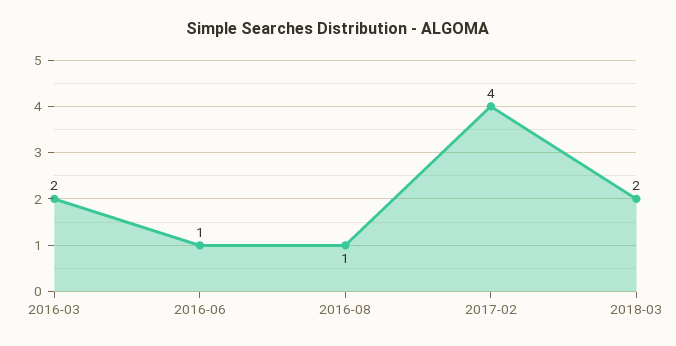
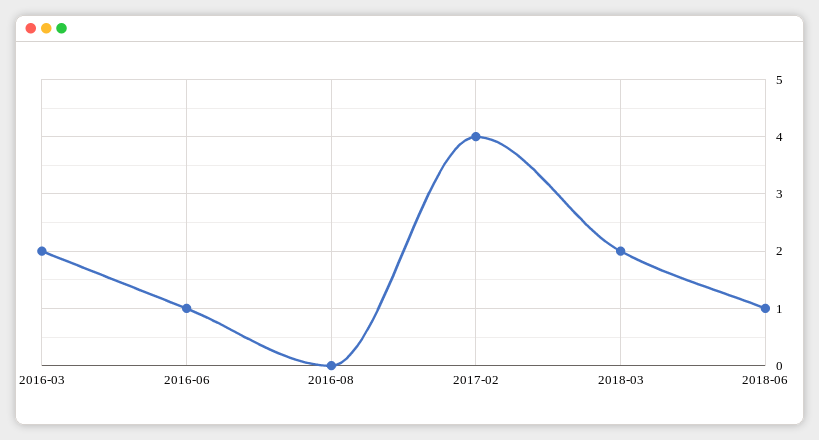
2016-08: 1 -> 0
2018-06: none -> 1

